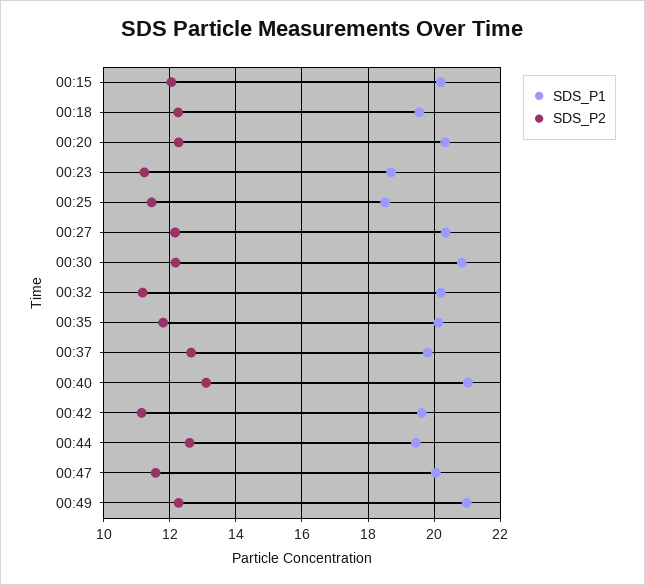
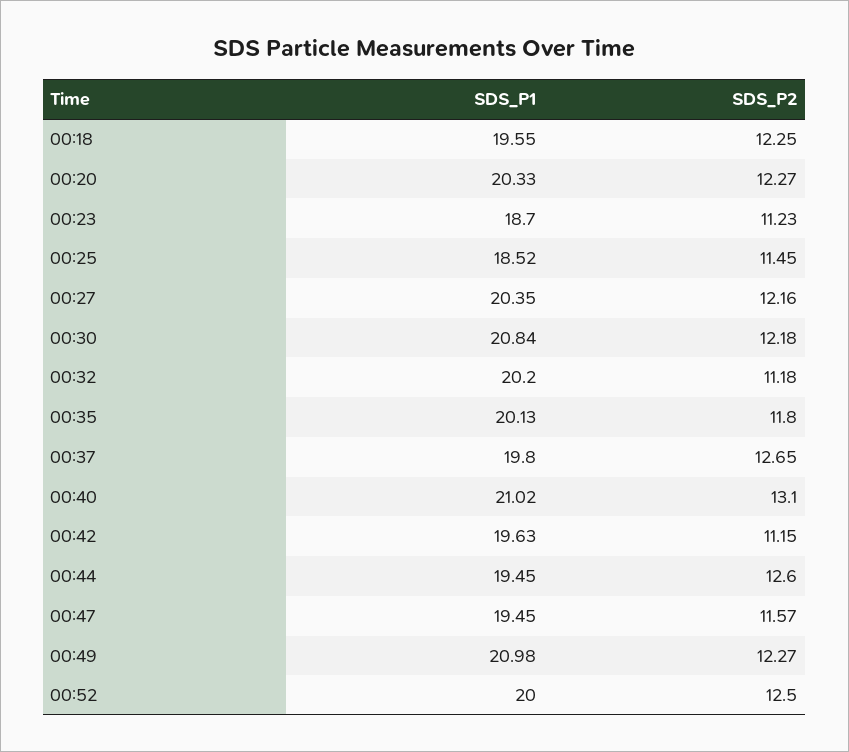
SDS_P1, 00:15: 20.2 -> none
SDS_P2, 00:15: 12 -> none
SDS_P1, 00:47: 20 -> 19.45
SDS_P1, 00:52: none -> 20
SDS_P2, 00:52: none -> 12.5

